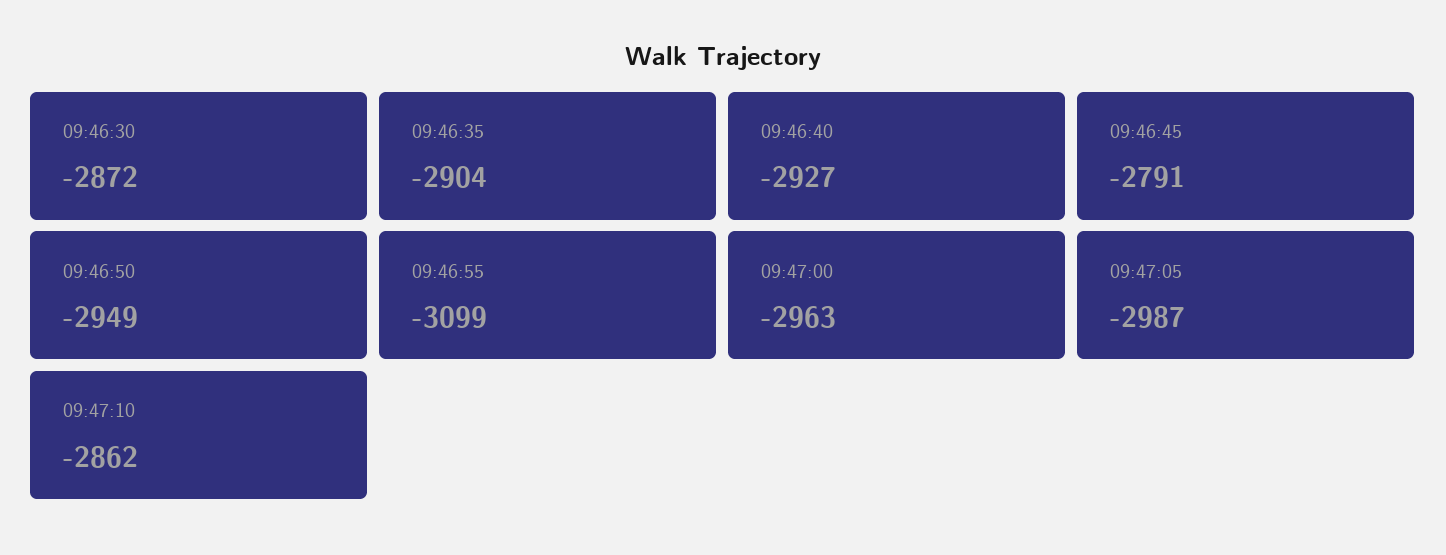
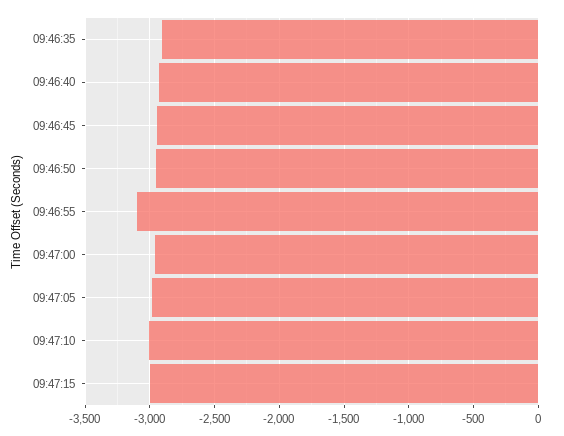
09:46:30: -2872 -> none
09:46:45: -2791 -> -2950
09:47:10: -2862 -> -3000
09:47:15: none -> -3000

